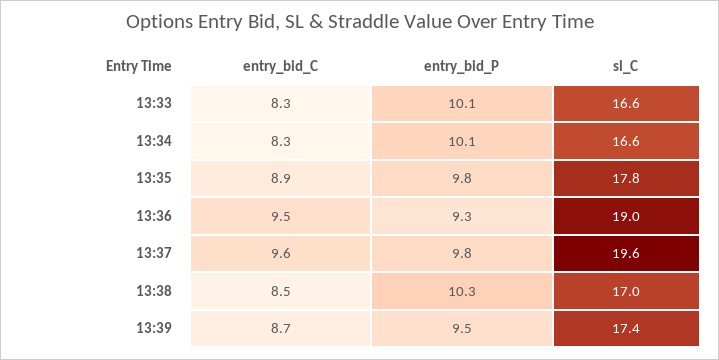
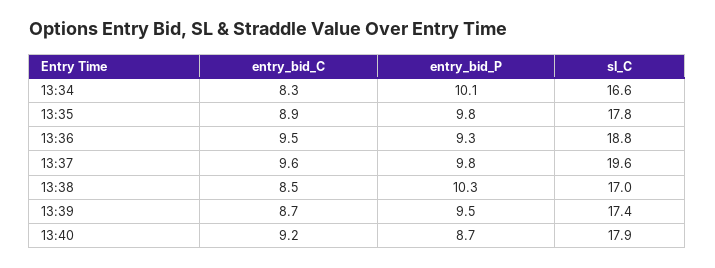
entry_bid_C, 13:33: 8.3 -> none
entry_bid_P, 13:33: 10.1 -> none
sl_C, 13:33: 16.6 -> none
sl_C, 13:36: 19 -> 18.8
entry_bid_C, 13:40: none -> 9.2
entry_bid_P, 13:40: none -> 8.7
sl_C, 13:40: none -> 17.9

